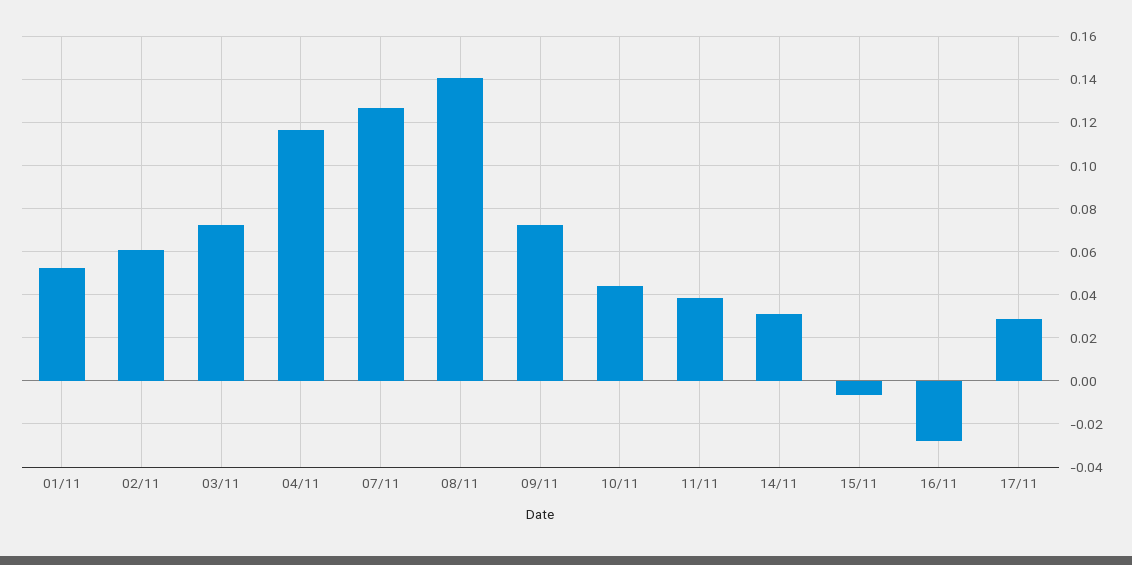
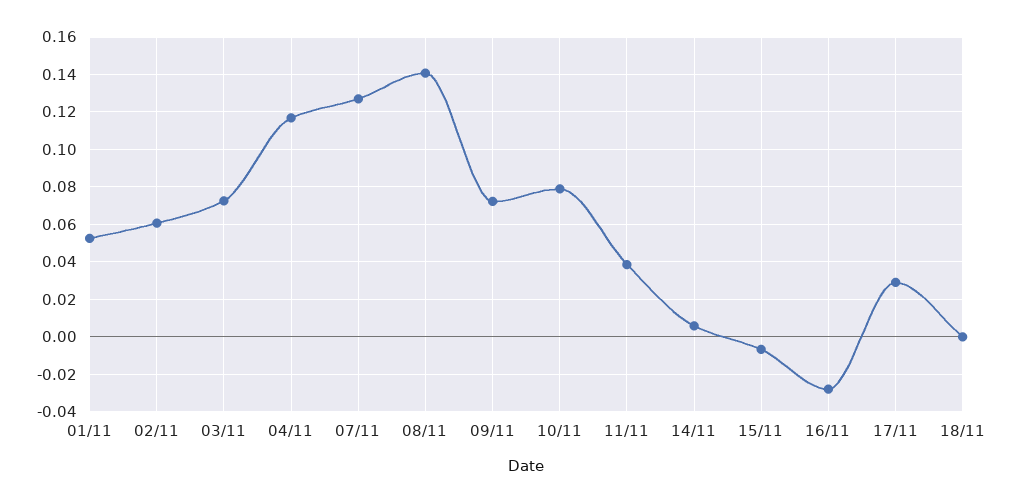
10/11: 0.045 -> 0.08
14/11: 0.03 -> 0.005
18/11: none -> 0

